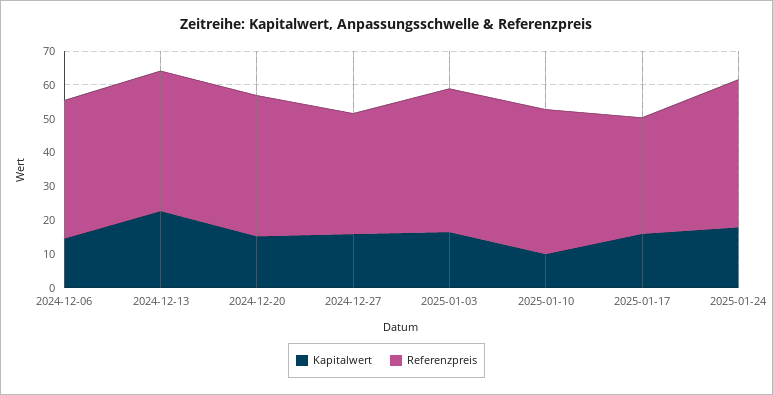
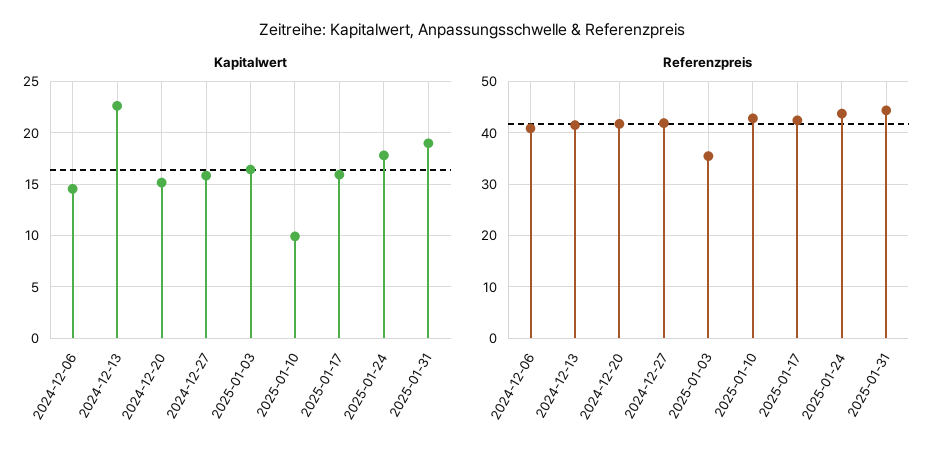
Referenzpreis, 2024-12-27: 35 -> 42
Referenzpreis, 2025-01-03: 42.5 -> 36
Referenzpreis, 2025-01-17: 35 -> 42
Kapitalwert, 2025-01-31: none -> 19
Referenzpreis, 2025-01-31: none -> 44

